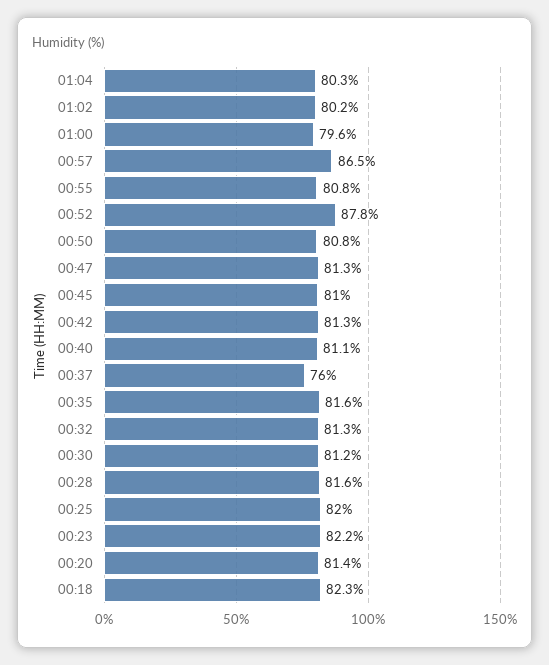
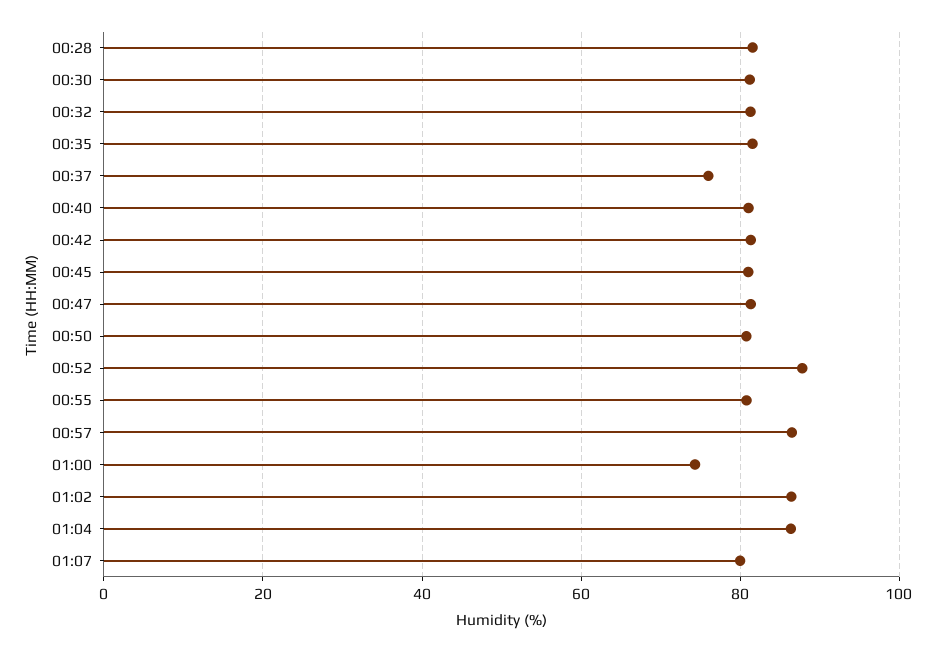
01:04: 80.3 -> 86
01:02: 80.2 -> 86
01:00: 79.6 -> 74
00:25: 82 -> none
00:23: 82.2 -> none
00:20: 81.4 -> none
00:18: 82.3 -> none
01:07: none -> 80

